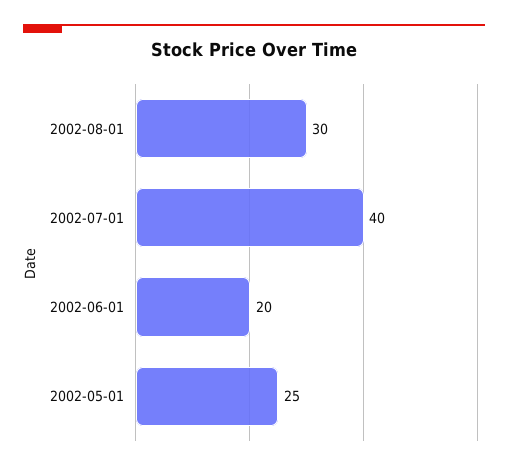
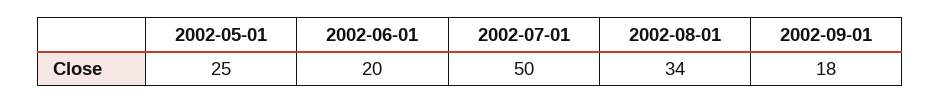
2002-08-01: 30 -> 34
2002-07-01: 40 -> 50
2002-09-01: none -> 18

